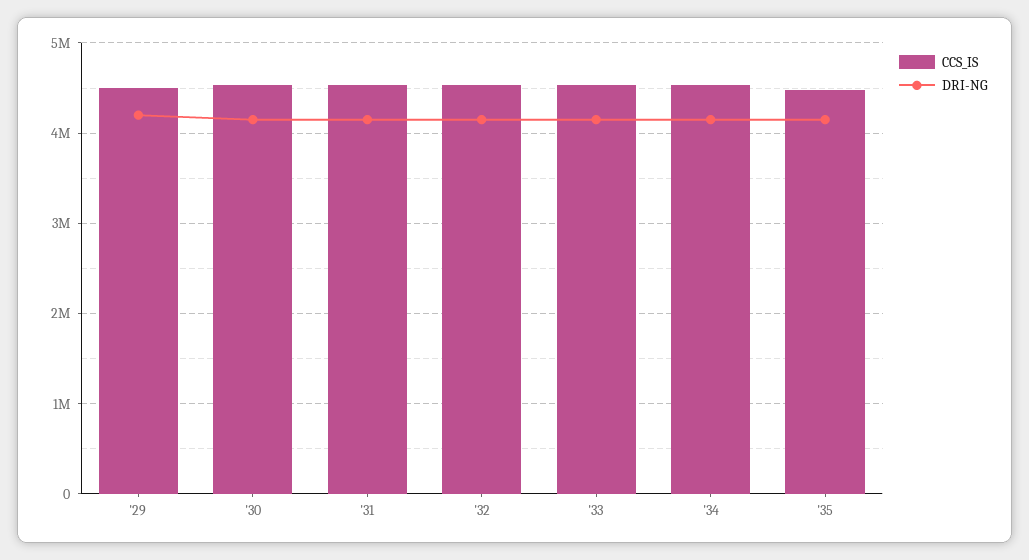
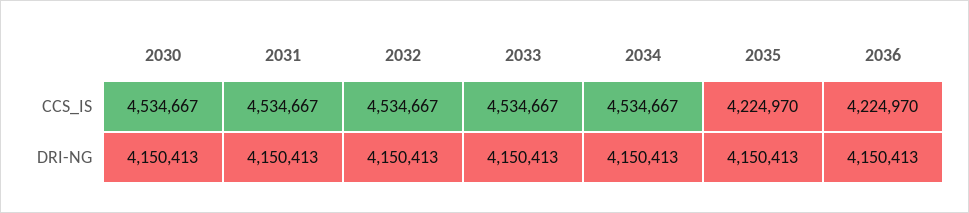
CCS_IS, '29: 4500000 -> none
DRI-NG, '29: 4200000 -> none
CCS_IS, '35: 4500000 -> 4224970
CCS_IS, 2036: none -> 4224970
DRI-NG, 2036: none -> 4150413

